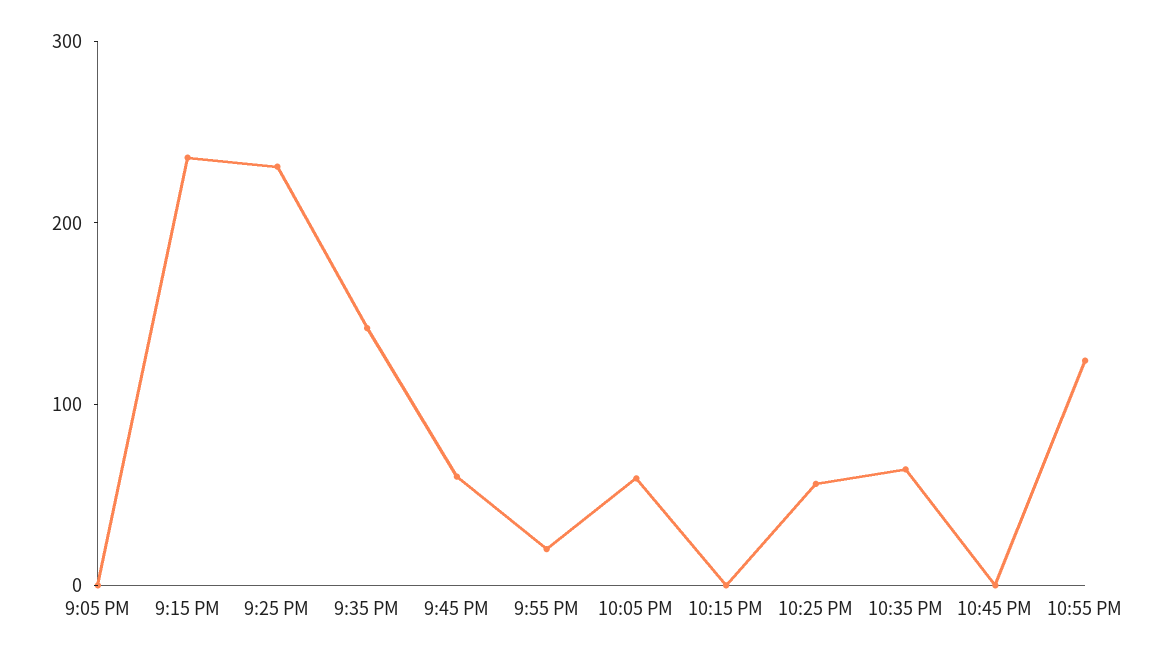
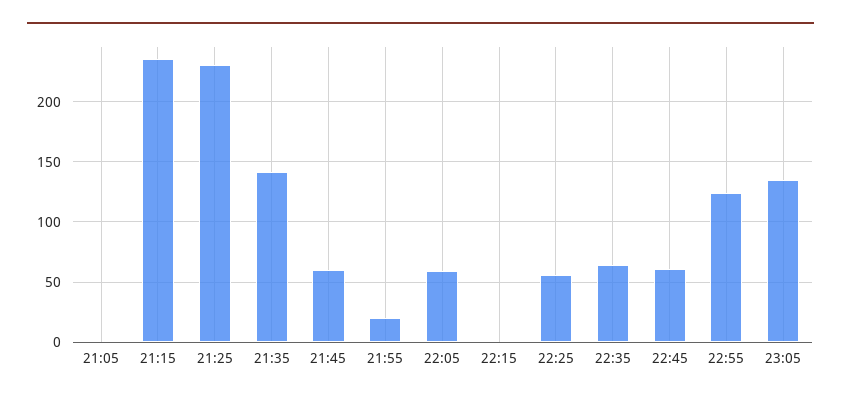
10:45 PM: 0 -> 60
23:05: none -> 135

